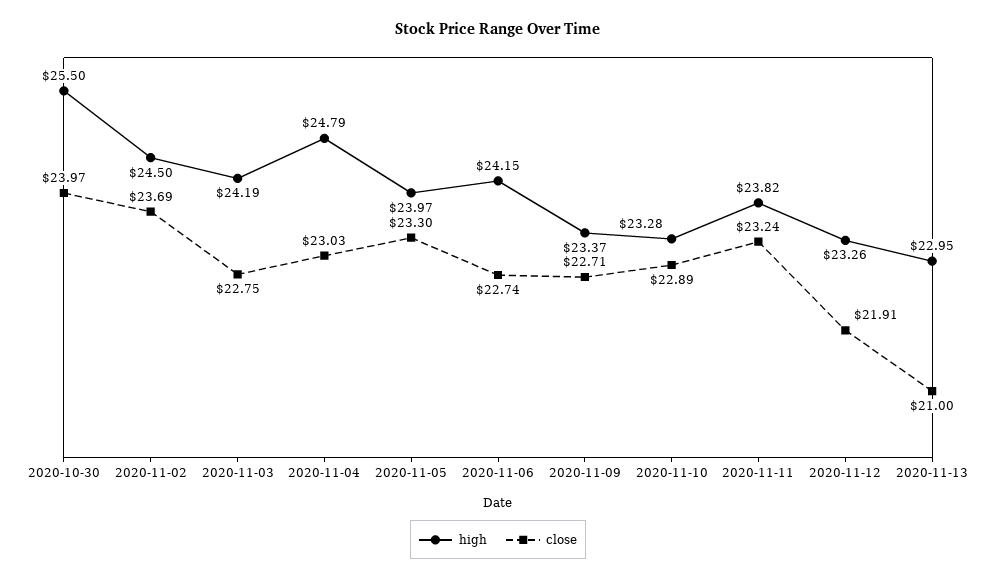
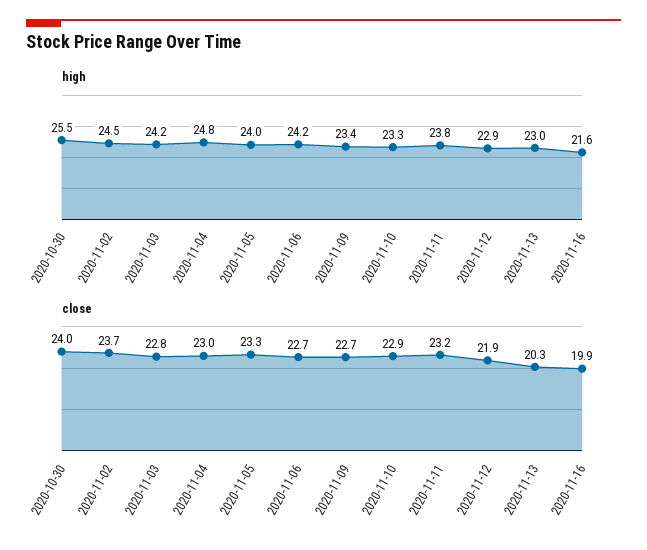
high, 2020-11-12: 23.26 -> 22.9
close, 2020-11-13: 21 -> 20.3
high, 2020-11-16: none -> 21.6
close, 2020-11-16: none -> 19.9

